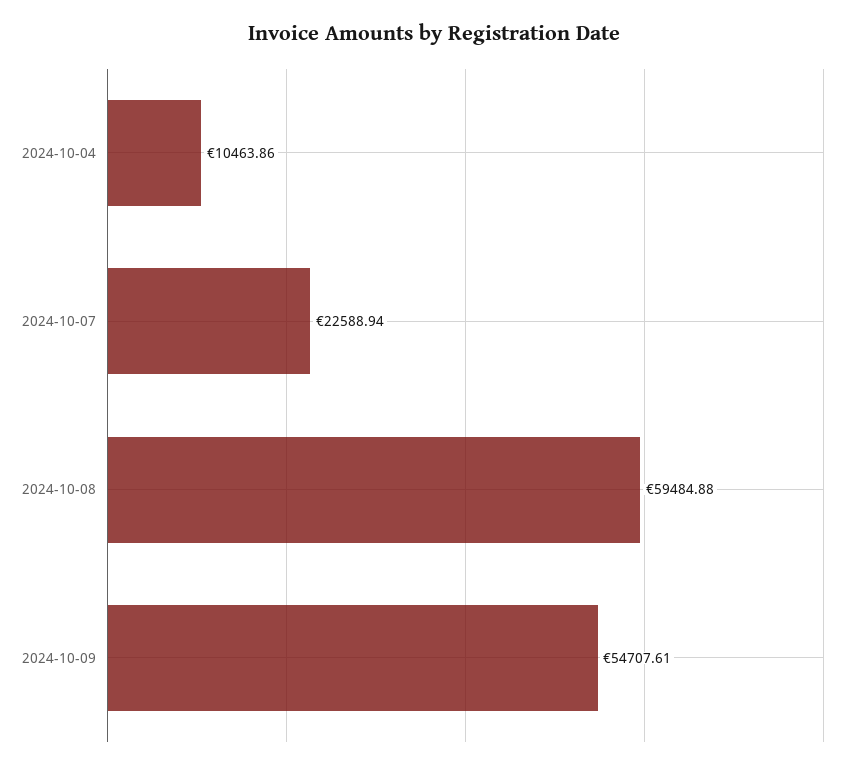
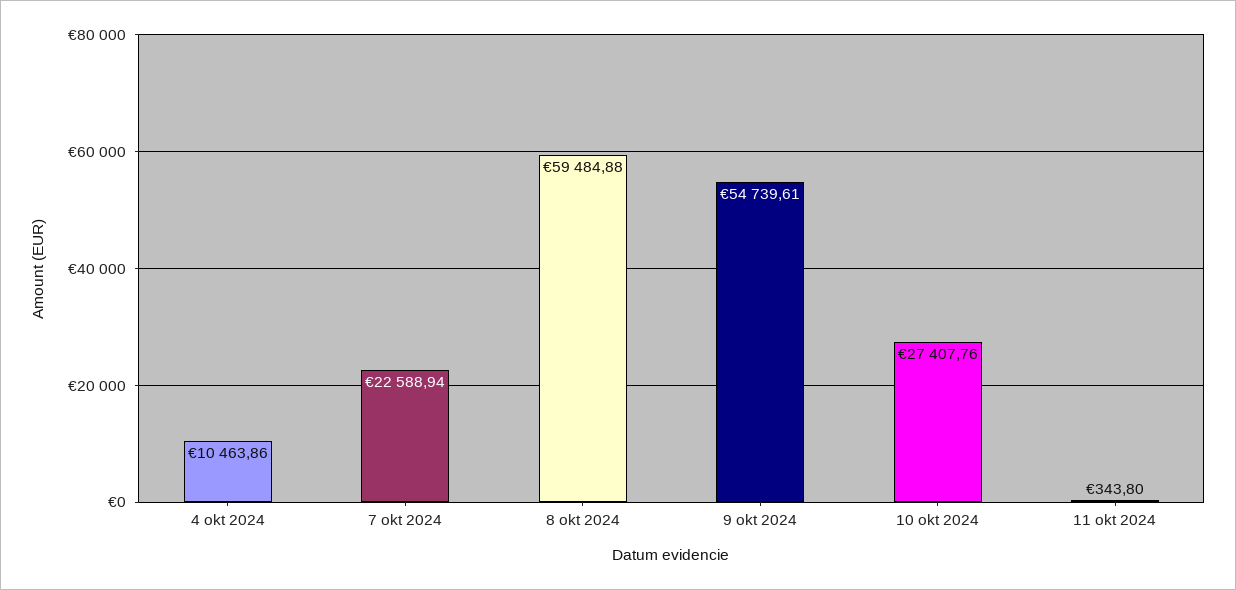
2024-10-09: 54707.61 -> 54739.61
10 okt 2024: none -> 27407.76
11 okt 2024: none -> 343.8

